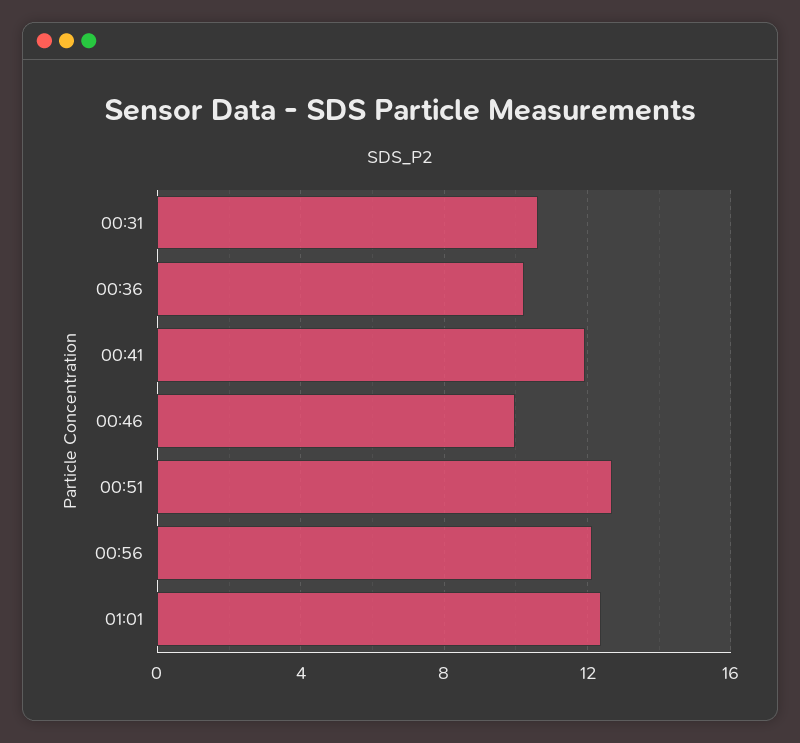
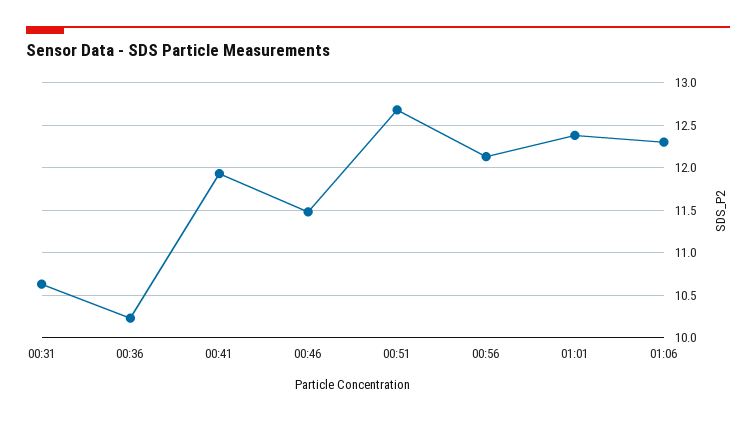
00:46: 10 -> 11.5
01:06: none -> 12.3

